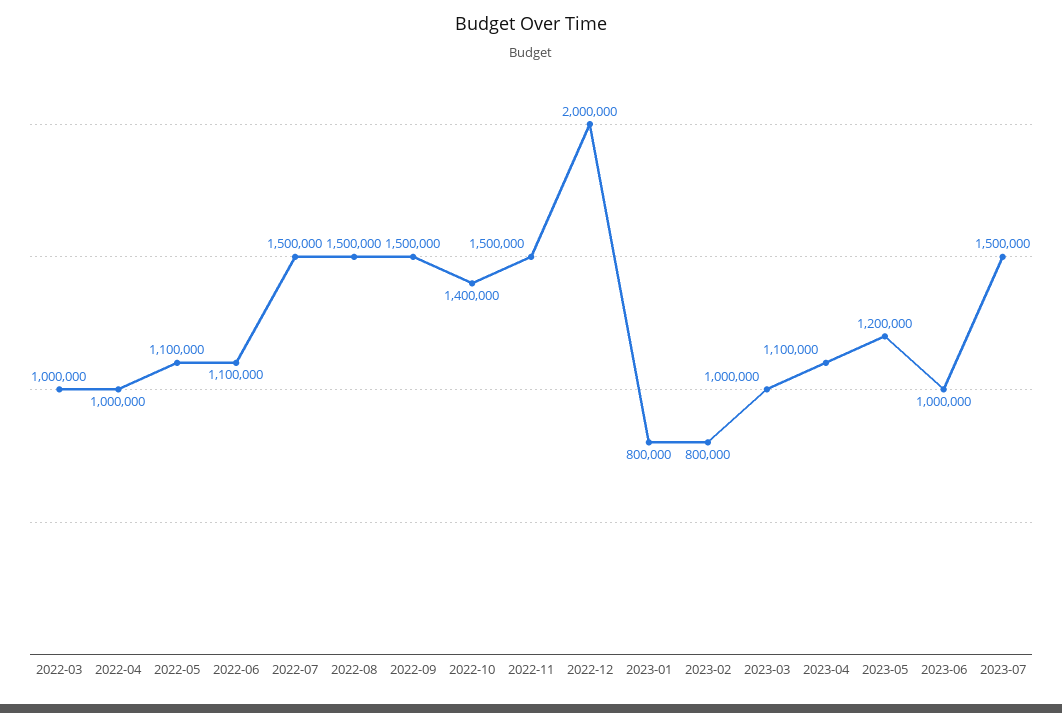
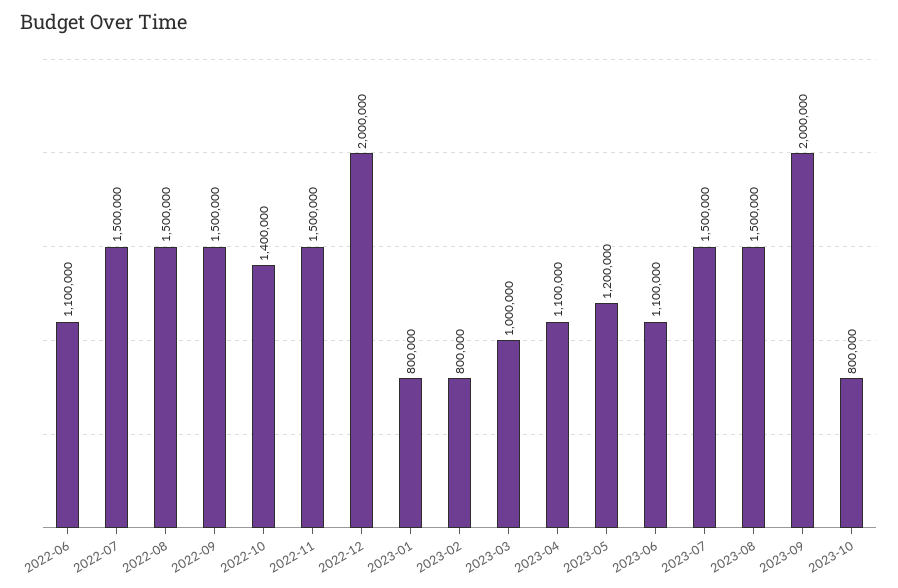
2022-03: 1000000 -> none
2022-04: 1000000 -> none
2022-05: 1100000 -> none
2023-06: 1000000 -> 1100000
2023-08: none -> 1500000
2023-09: none -> 2000000
2023-10: none -> 800000

